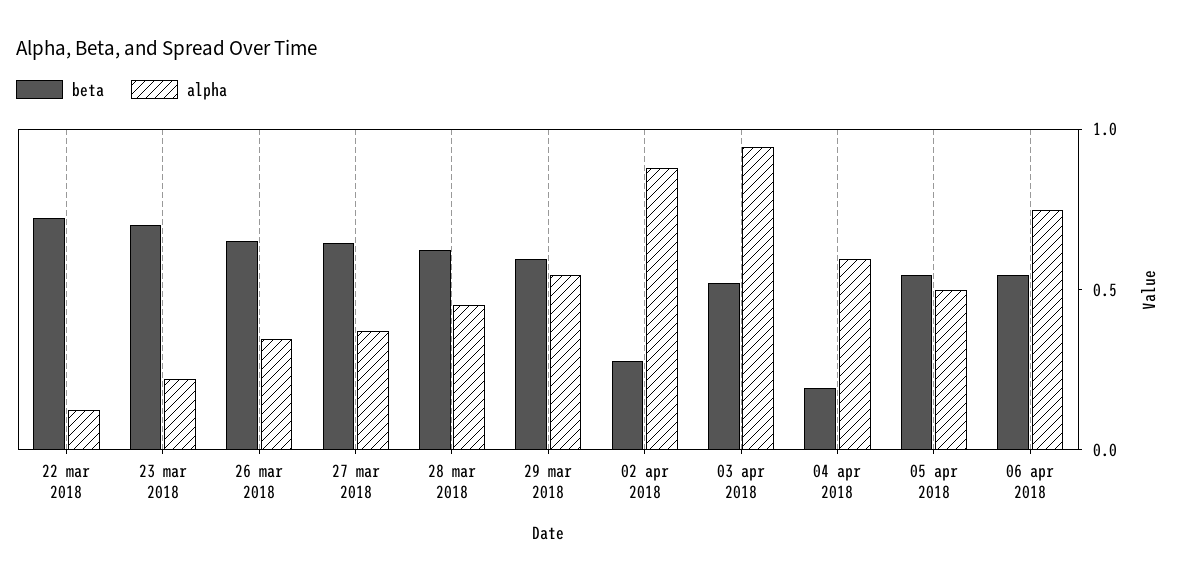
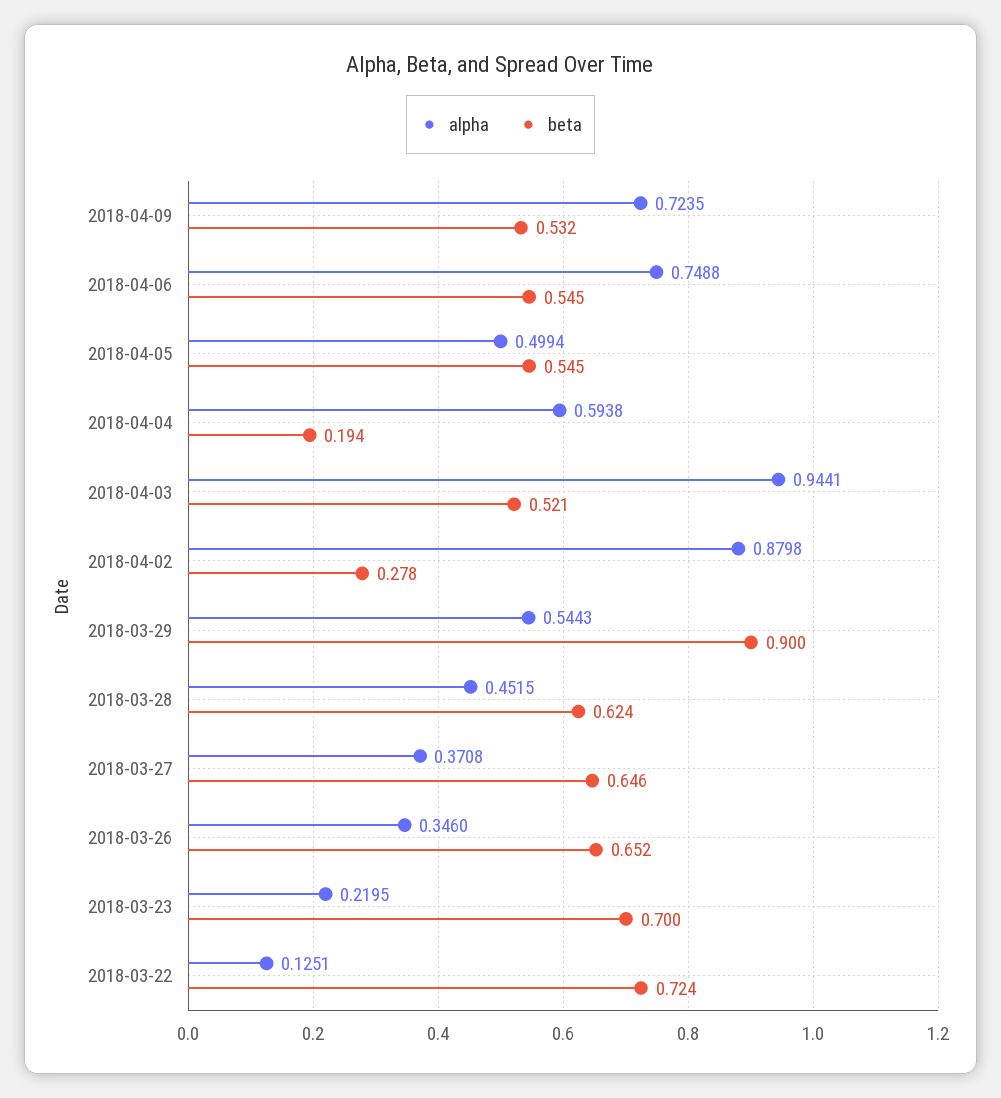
beta, 29 mar 2018: 0.6 -> 0.9
alpha, 2018-04-09: none -> 0.7235
beta, 2018-04-09: none -> 0.532

